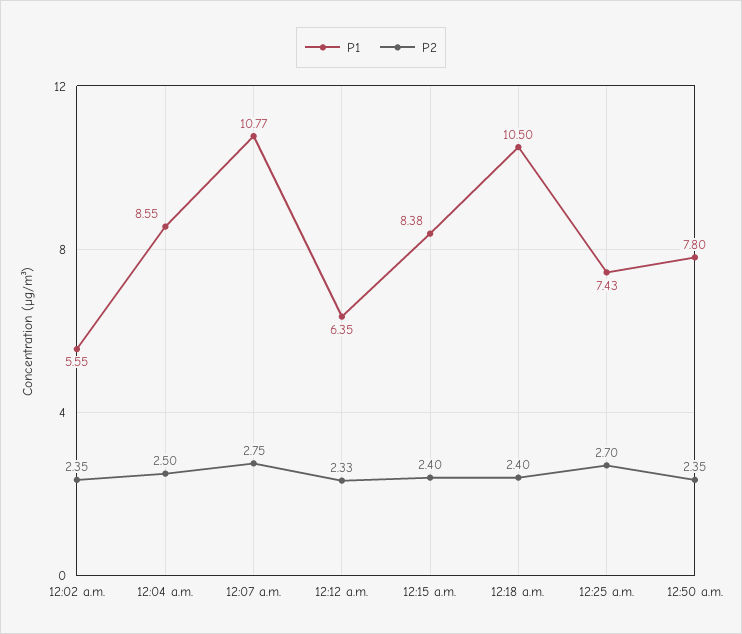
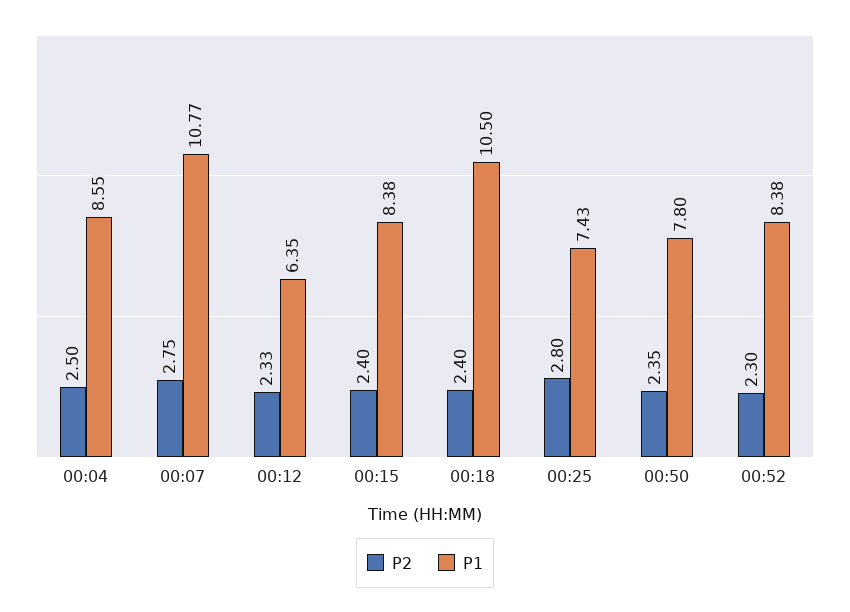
P1, 12:02 a.m.: 5.55 -> none
P2, 12:02 a.m.: 2.35 -> none
P2, 12:25 a.m.: 2.7 -> 2.8
P2, 00:52: none -> 2.3
P1, 00:52: none -> 8.38

